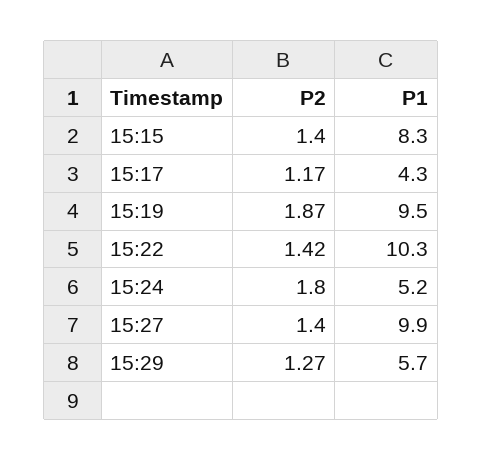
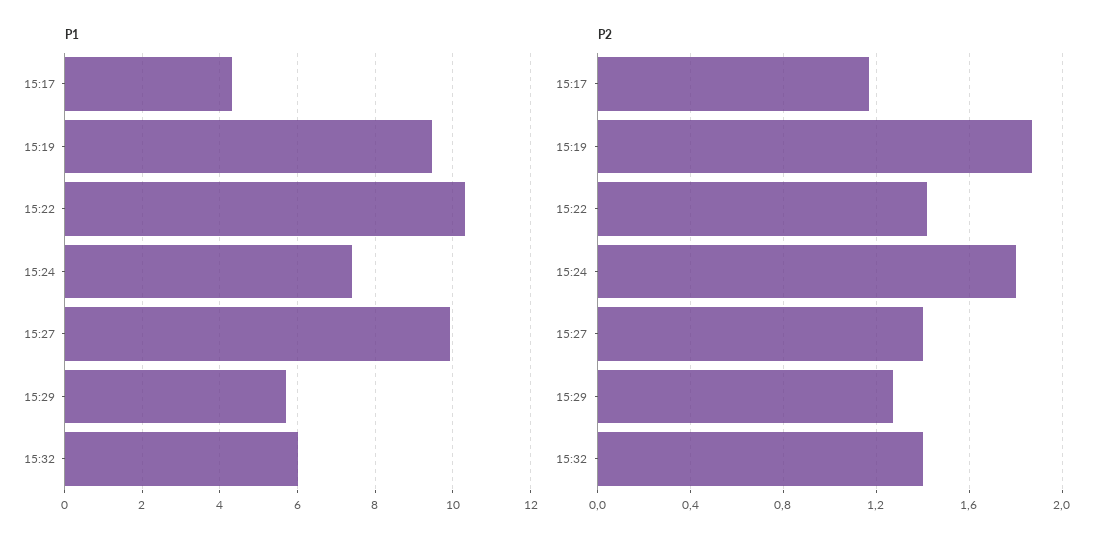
P2, 15:15: 1.4 -> none
P1, 15:15: 8.3 -> none
P1, 15:24: 5.2 -> 7.4
P1, 15:32: none -> 6
P2, 15:32: none -> 1.4

